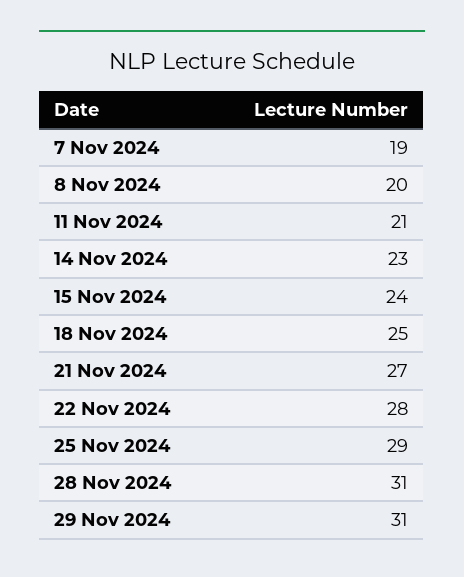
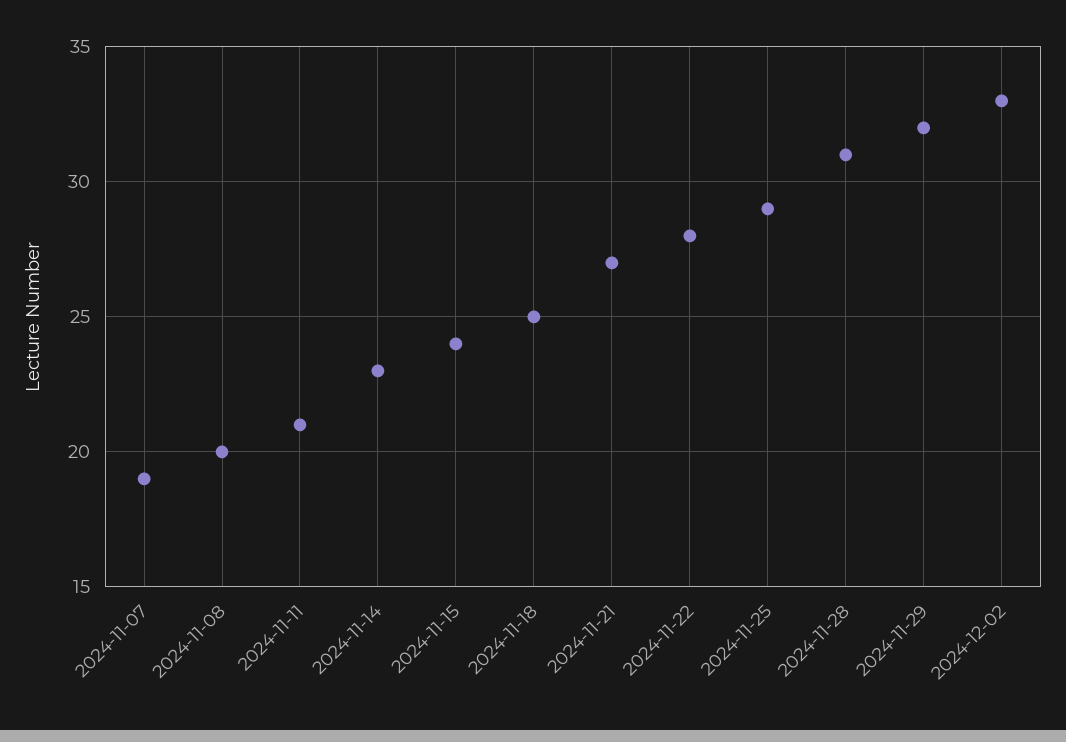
29 Nov 2024: 31 -> 32
2024-12-02: none -> 33

